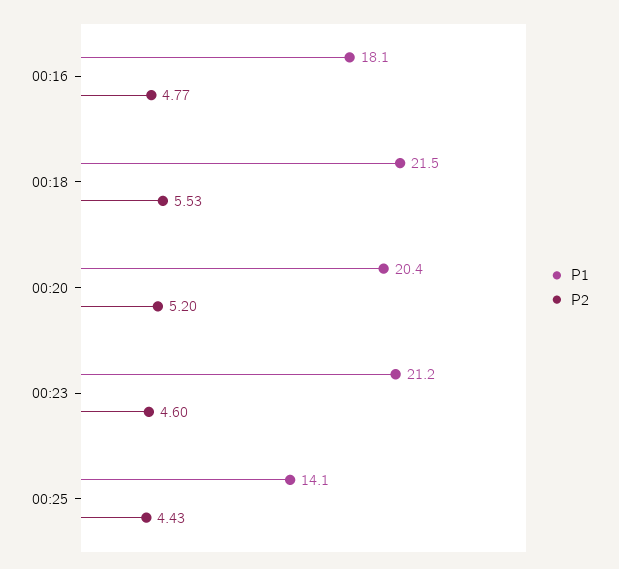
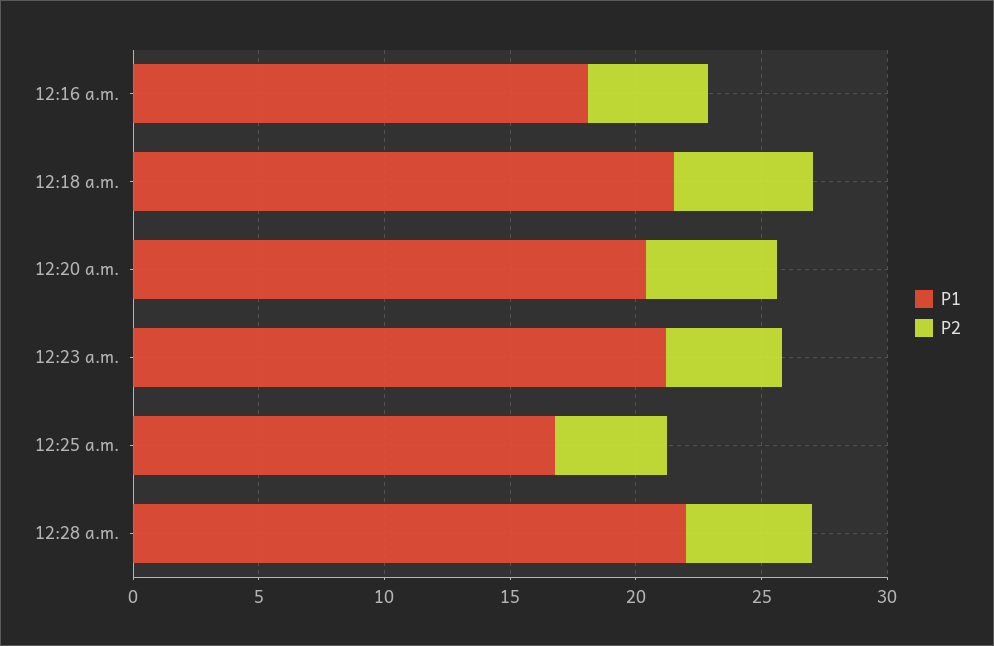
P1, 00:25: 14.1 -> 17
P1, 12:28 a.m.: none -> 22
P2, 12:28 a.m.: none -> 5

